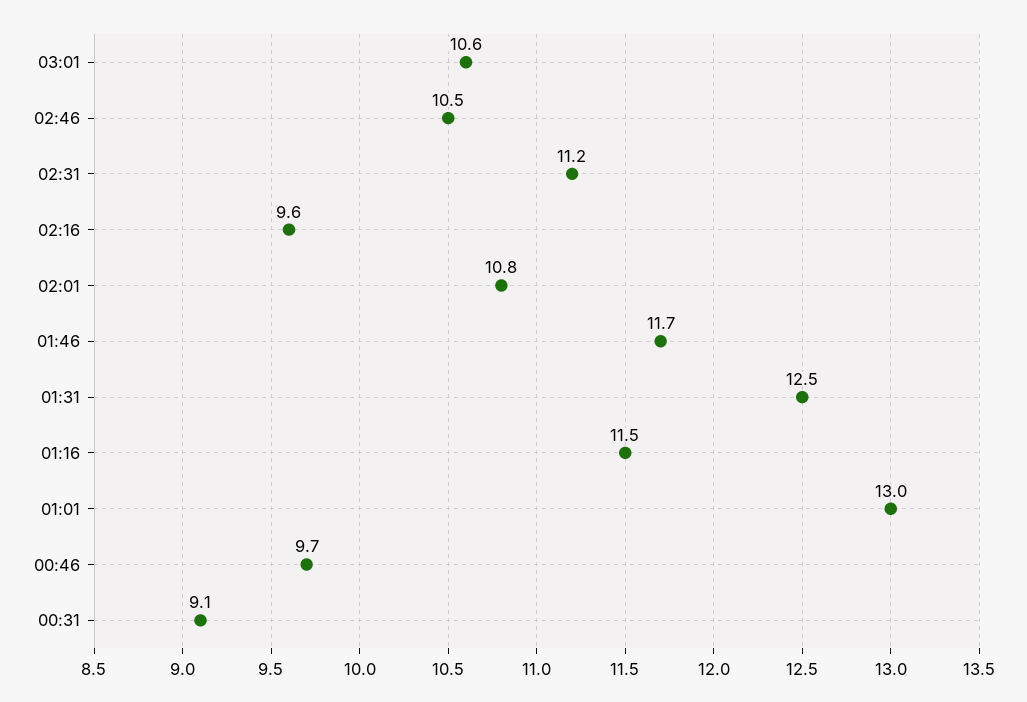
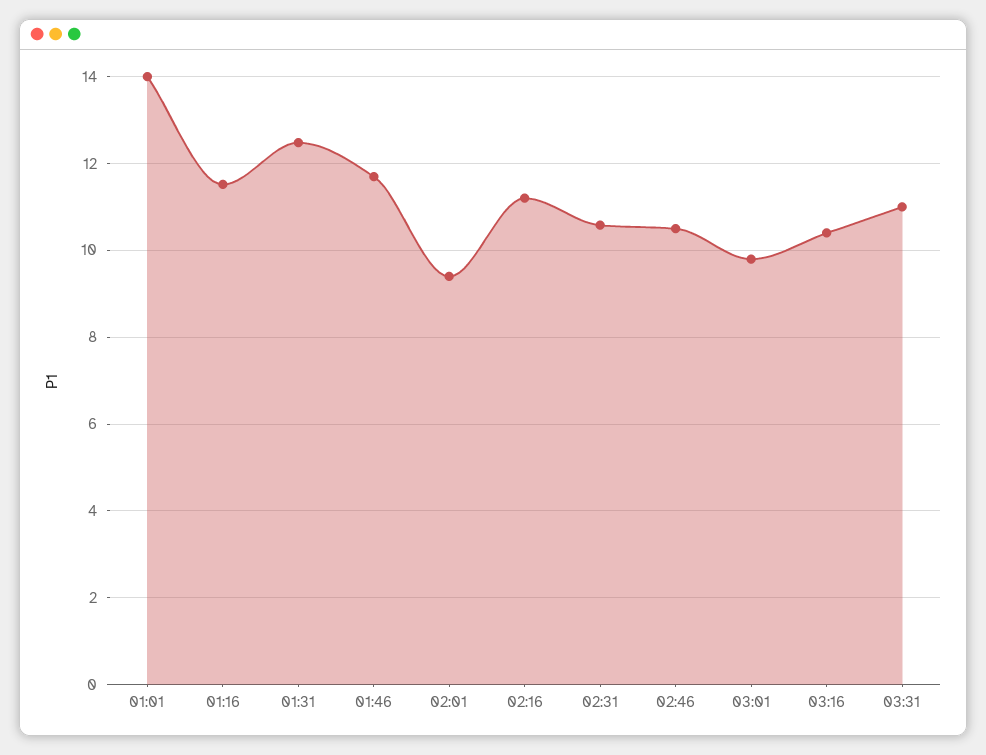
03:01: 10.6 -> 9.8
02:31: 11.2 -> 10.6
02:16: 9.6 -> 11.2
02:01: 10.8 -> 9.4
01:01: 13 -> 14
00:46: 9.7 -> none
00:31: 9.1 -> none
03:16: none -> 10.4
03:31: none -> 11

